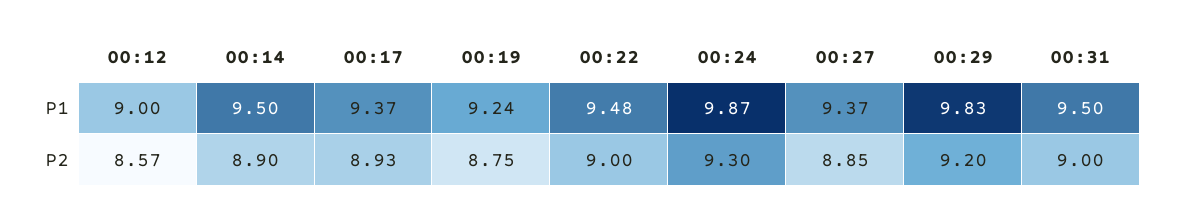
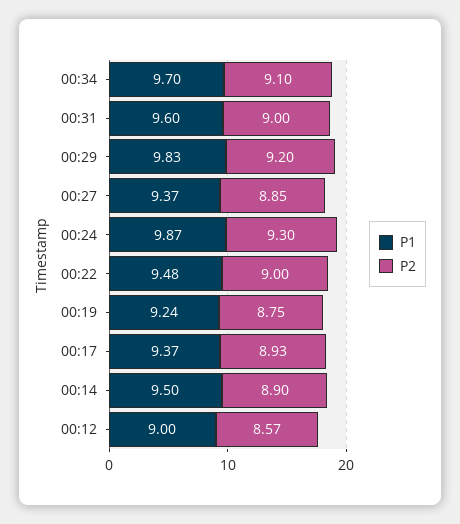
P1, 00:31: 9.5 -> 9.6
P1, 00:34: none -> 9.7
P2, 00:34: none -> 9.1

